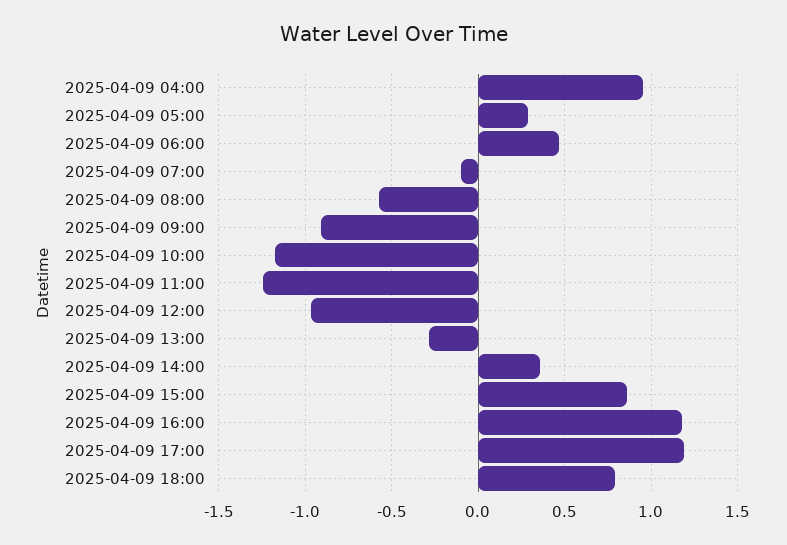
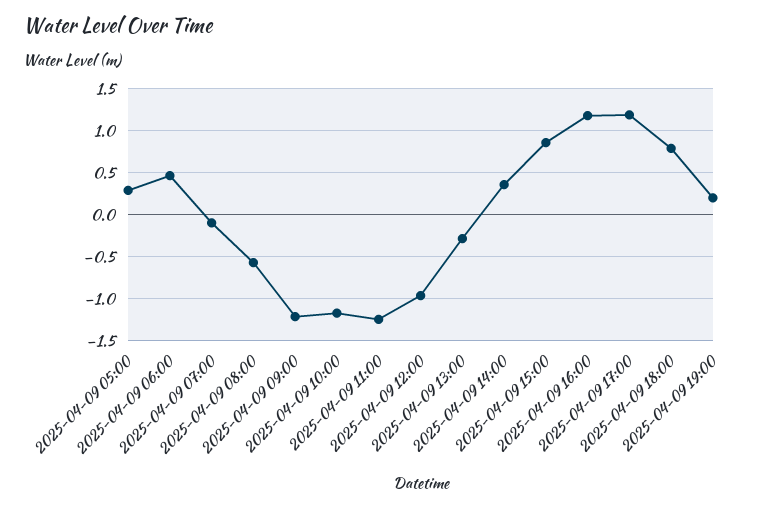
2025-04-09 04:00: 0.95 -> none
2025-04-09 09:00: -0.9 -> -1.2
2025-04-09 19:00: none -> 0.2

